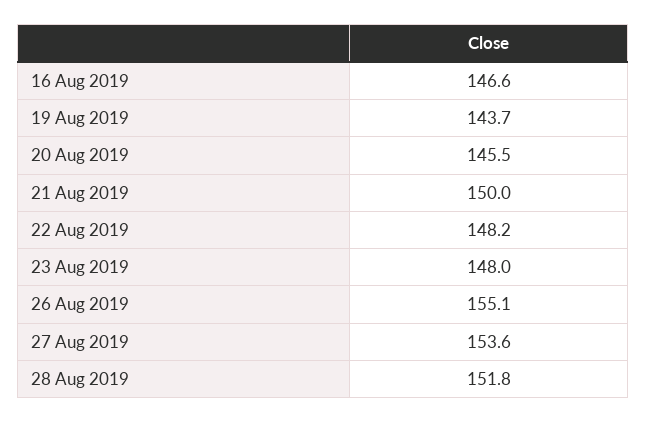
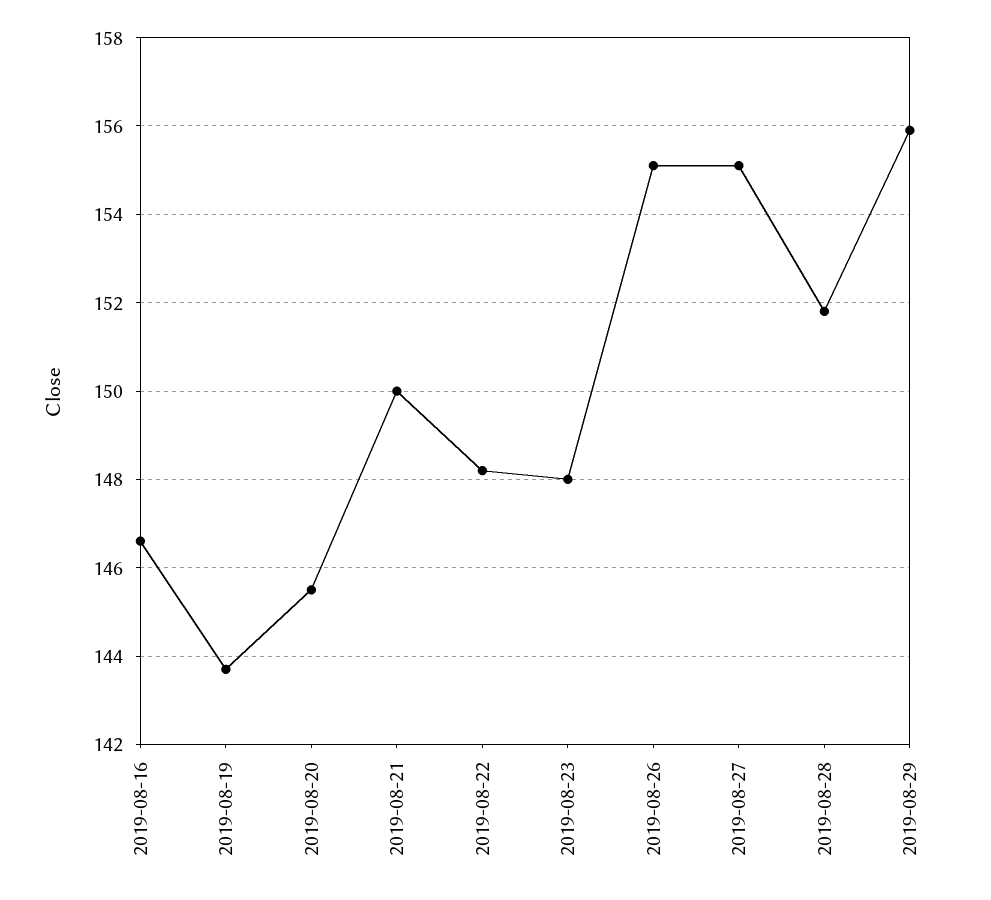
27 Aug 2019: 153.6 -> 155
2019-08-29: none -> 156

